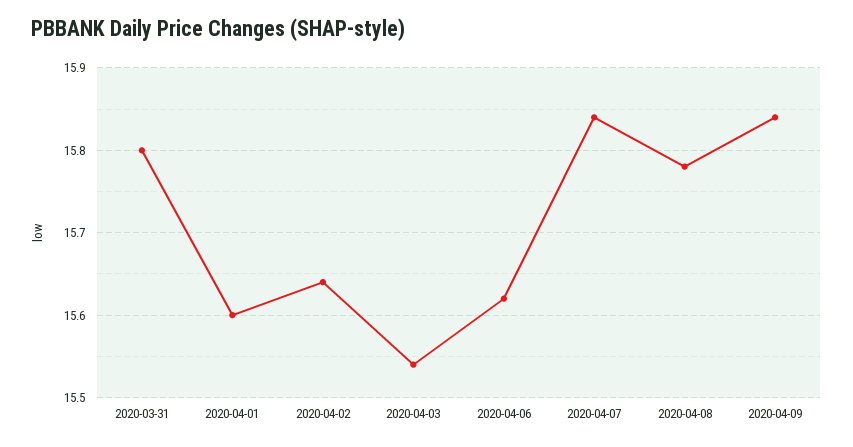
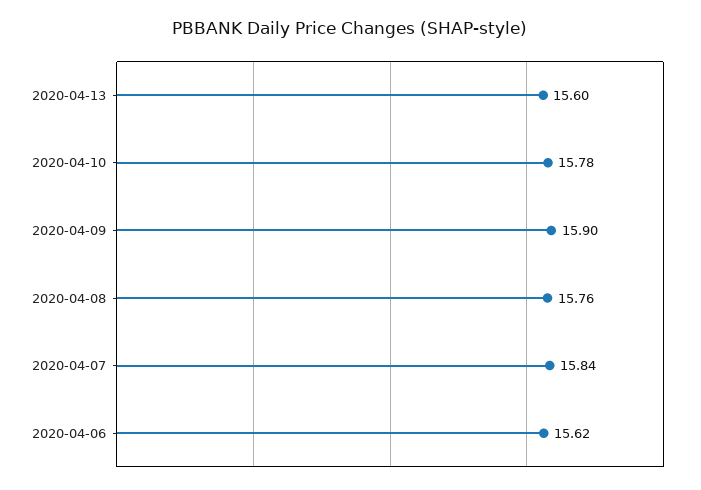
2020-03-31: 15.8 -> none
2020-04-01: 15.6 -> none
2020-04-02: 15.64 -> none
2020-04-03: 15.54 -> none
2020-04-08: 15.78 -> 15.76
2020-04-09: 15.84 -> 15.9
2020-04-13: none -> 15.6
2020-04-10: none -> 15.78

